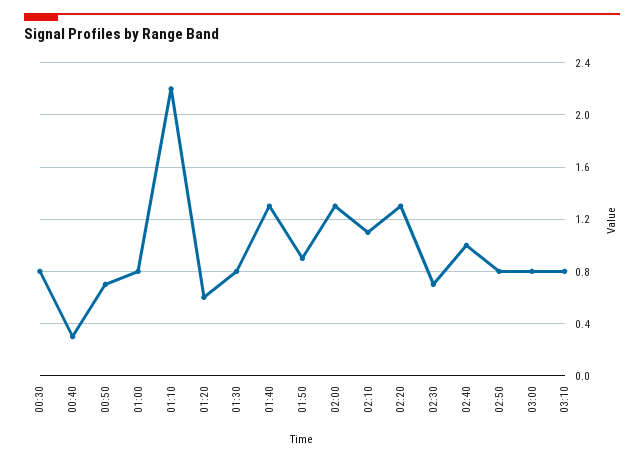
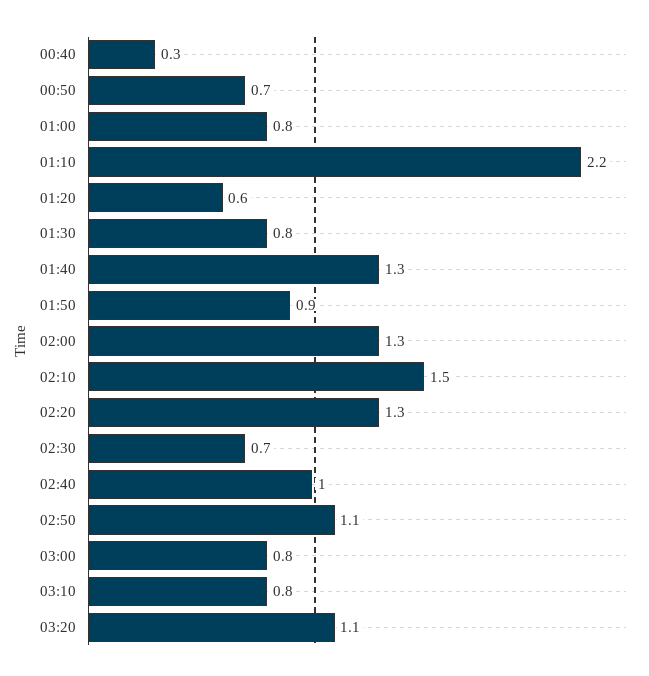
00:30: 0.8 -> none
02:10: 1.1 -> 1.5
02:50: 0.8 -> 1.1
03:20: none -> 1.1

